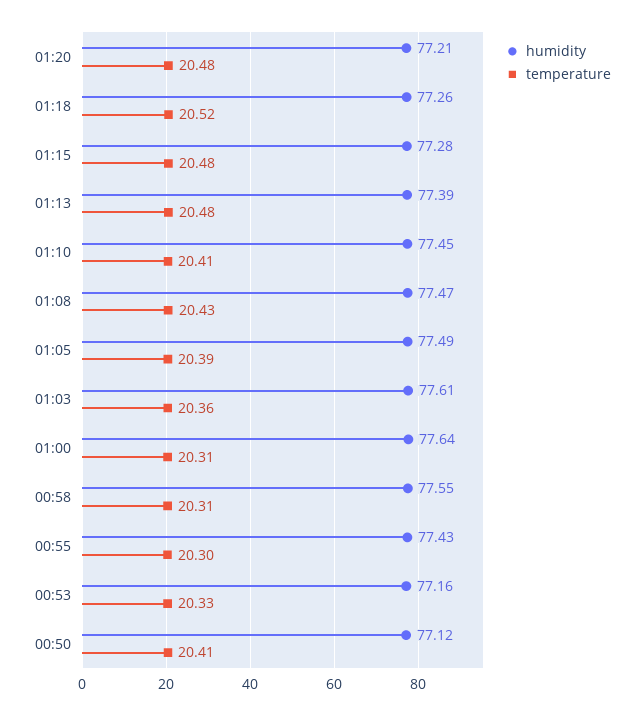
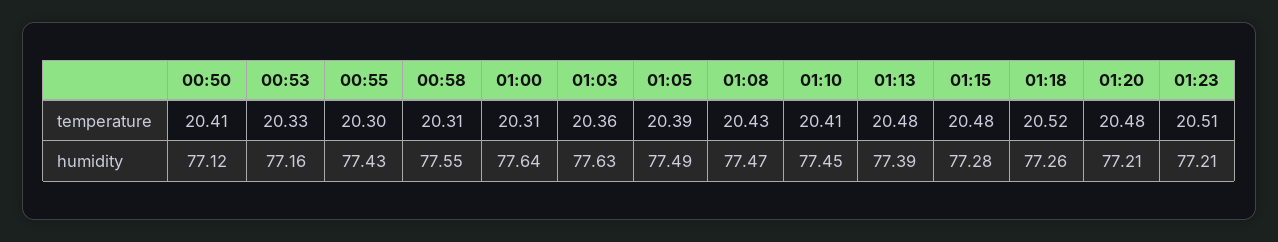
humidity, 01:03: 77.61 -> 77.63
temperature, 01:23: none -> 20.51
humidity, 01:23: none -> 77.21

